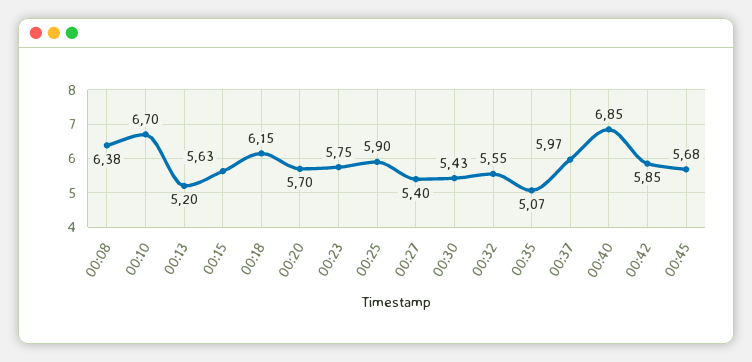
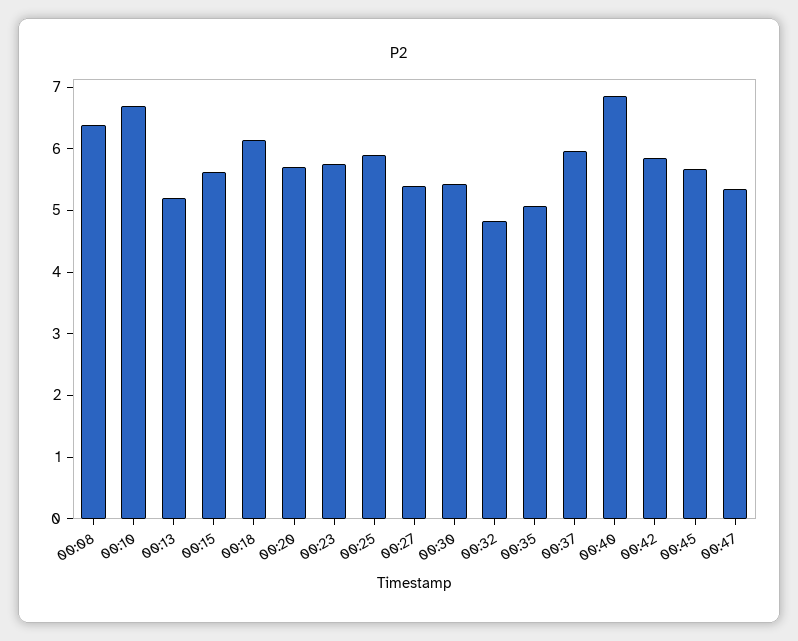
00:32: 5.55 -> 4.8
00:47: none -> 5.4

